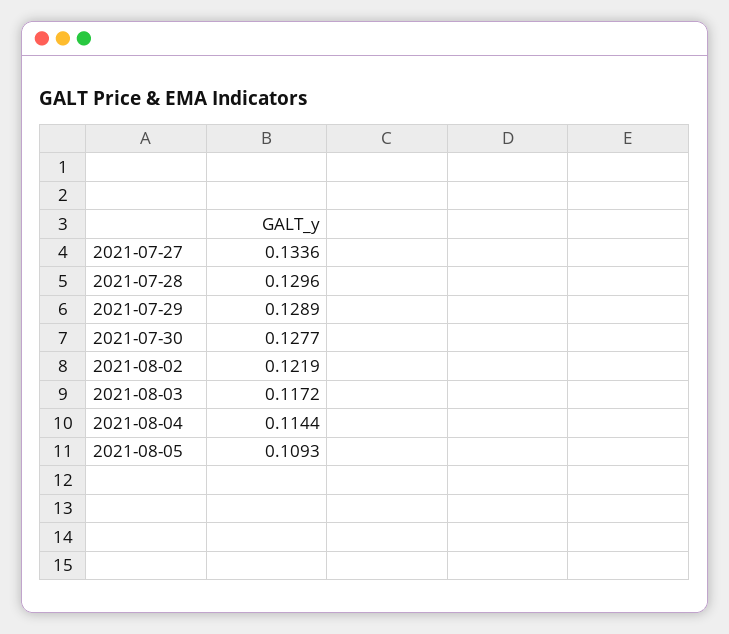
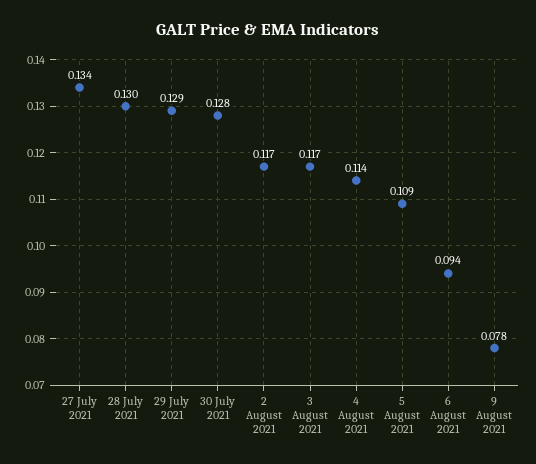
2021-08-02: 0.1219 -> 0.117
6 August 2021: none -> 0.094
9 August 2021: none -> 0.078

